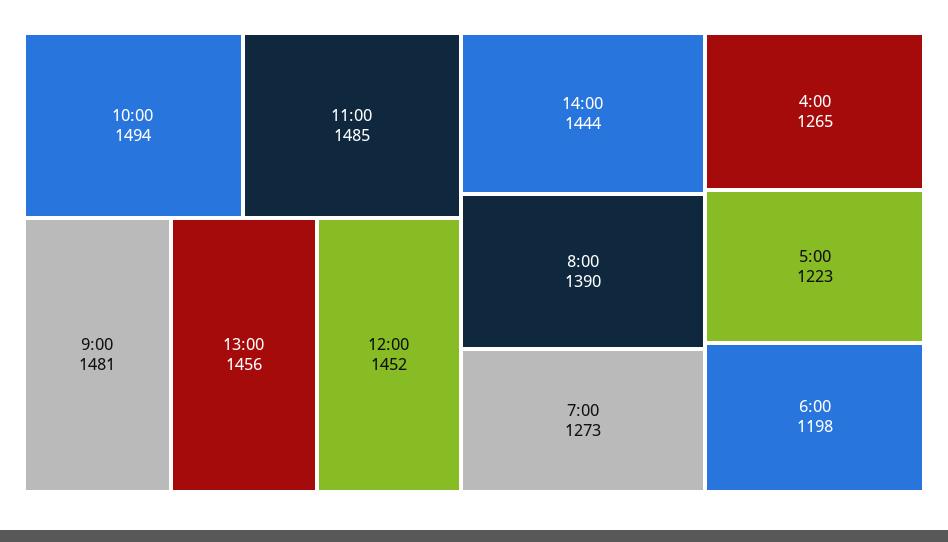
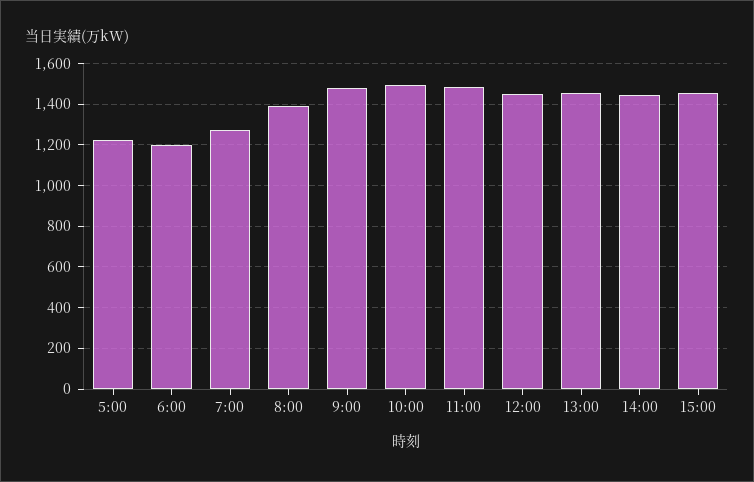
4:00: 1265 -> none
15:00: none -> 1450

